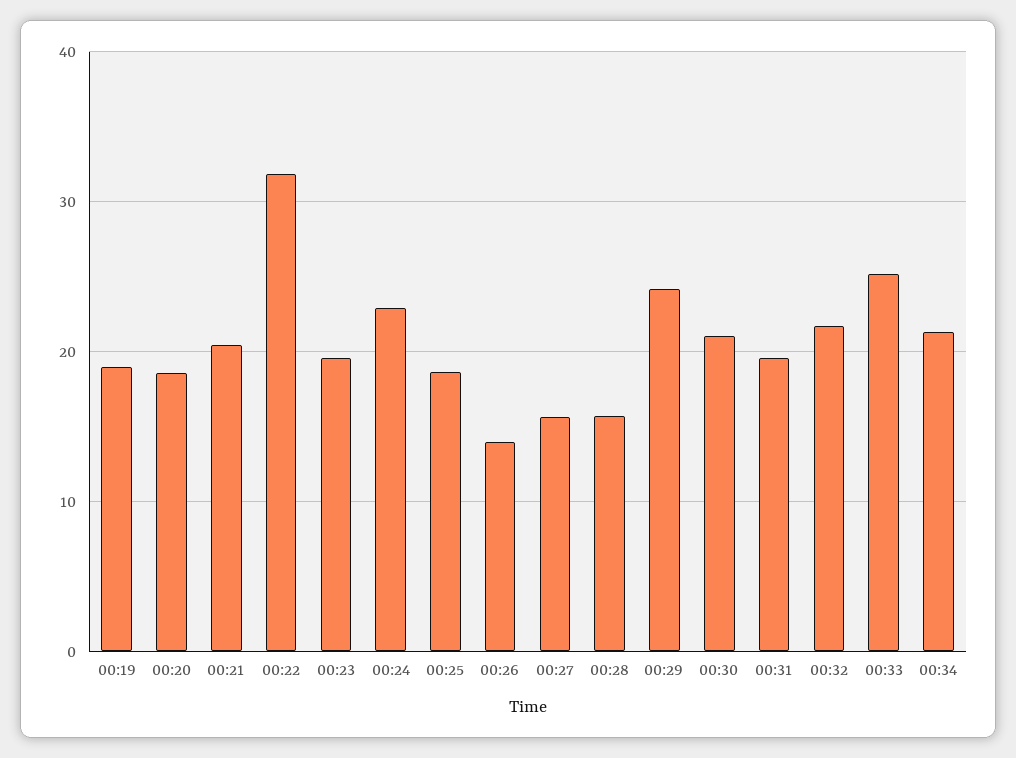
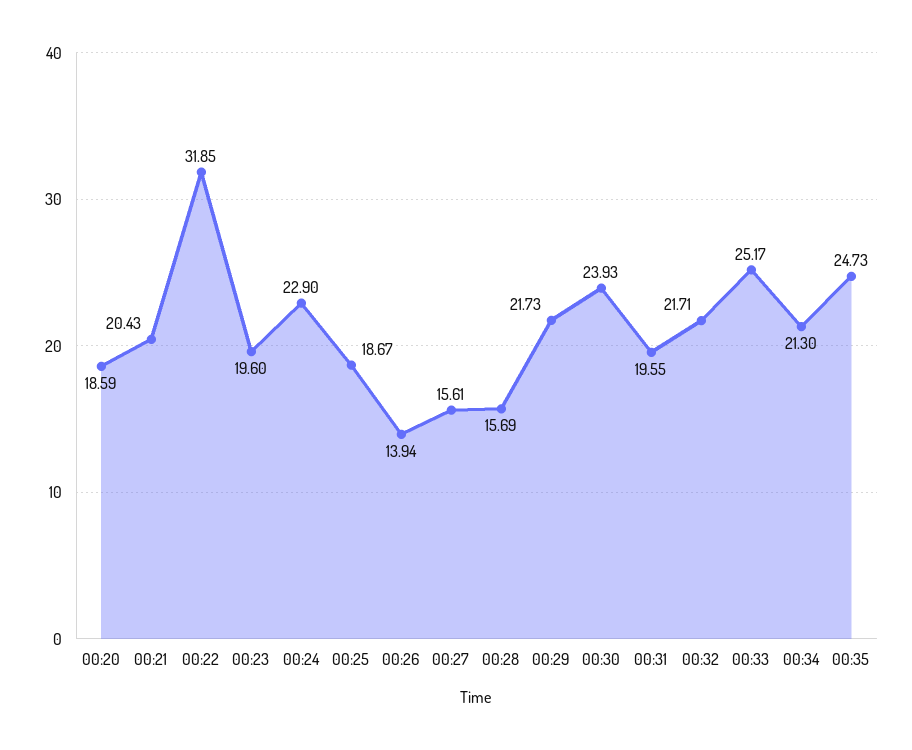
00:19: 19 -> none
00:29: 24 -> 21.73
00:30: 21 -> 23.93
00:35: none -> 24.73

